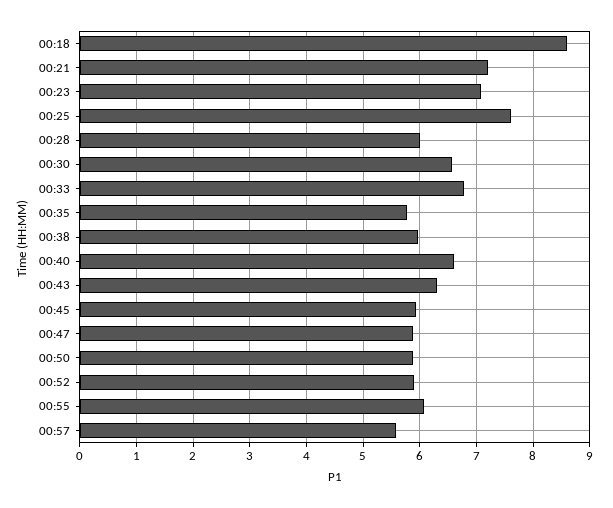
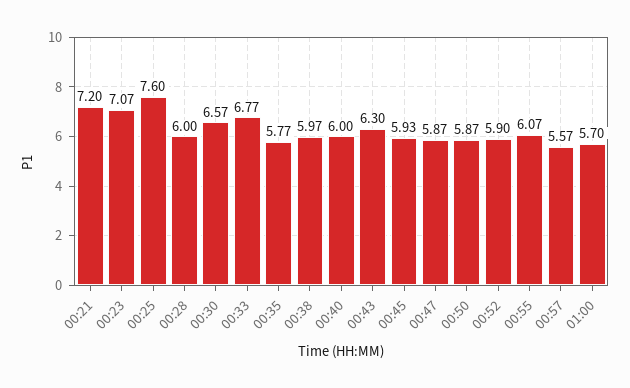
00:18: 8.6 -> none
00:40: 6.6 -> 6
01:00: none -> 5.7

